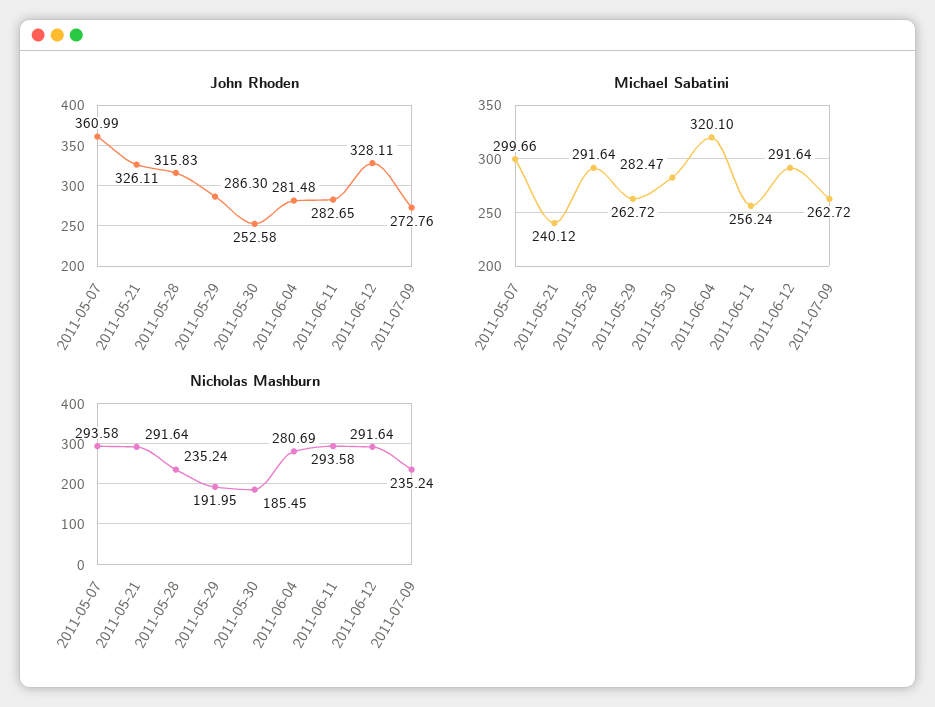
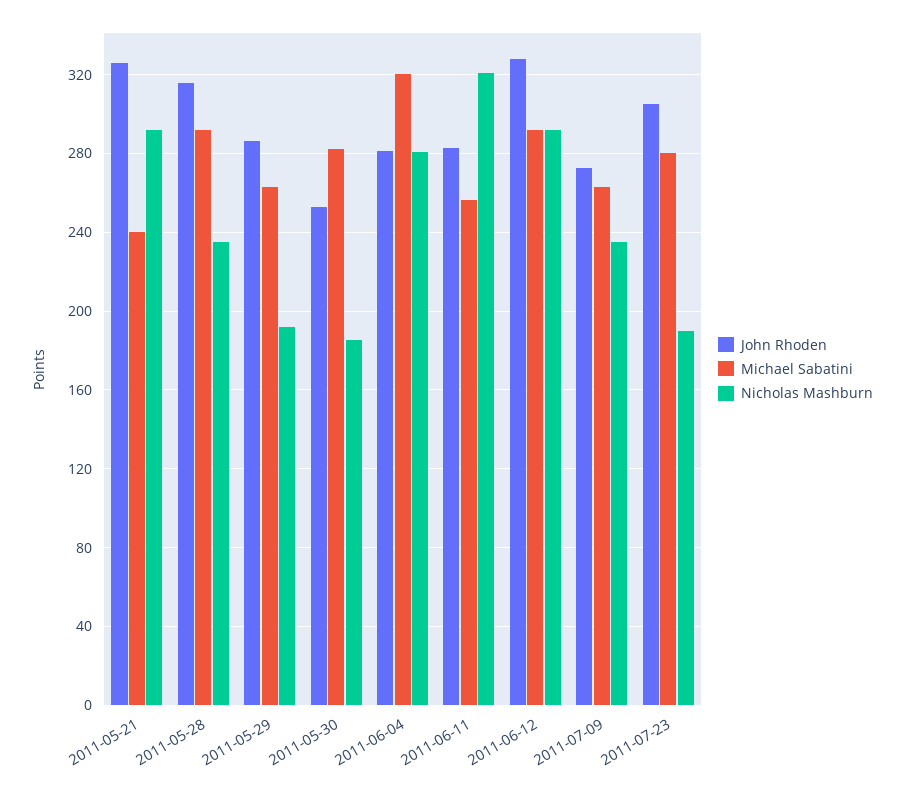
John Rhoden, 2011-05-07: 360.99 -> none
Michael Sabatini, 2011-05-07: 299.66 -> none
Nicholas Mashburn, 2011-05-07: 293.58 -> none
Nicholas Mashburn, 2011-06-11: 293.58 -> 320
John Rhoden, 2011-07-23: none -> 305
Michael Sabatini, 2011-07-23: none -> 280
Nicholas Mashburn, 2011-07-23: none -> 190

